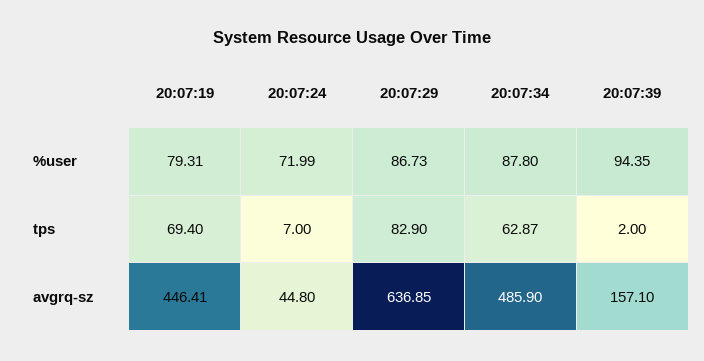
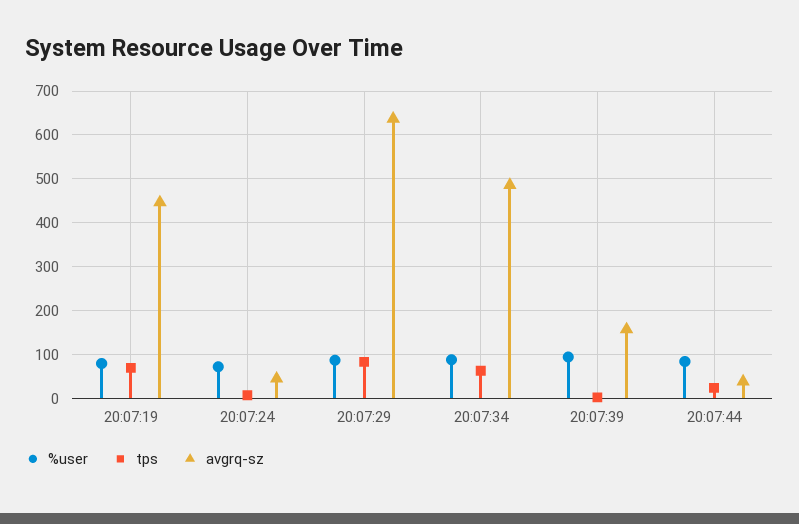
%user, 20:07:44: none -> 80
tps, 20:07:44: none -> 20
avgrq-sz, 20:07:44: none -> 40

